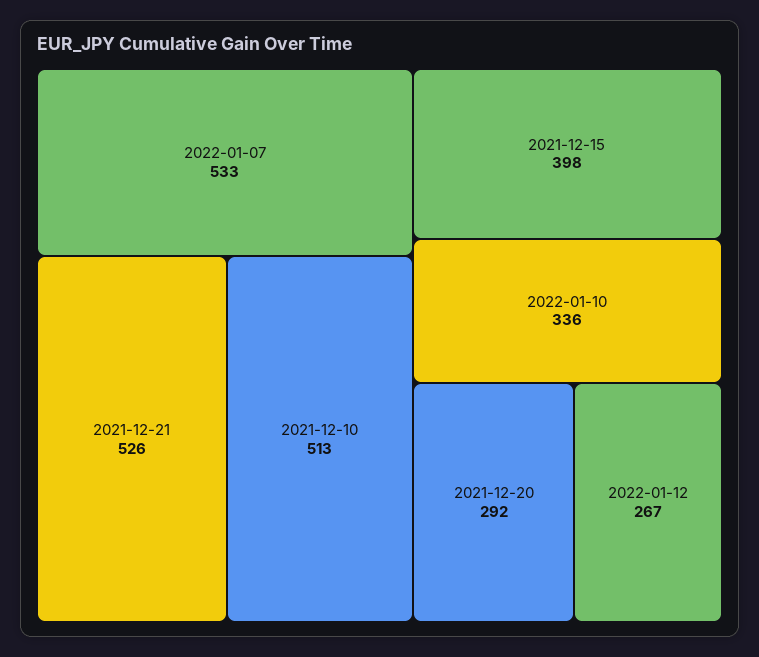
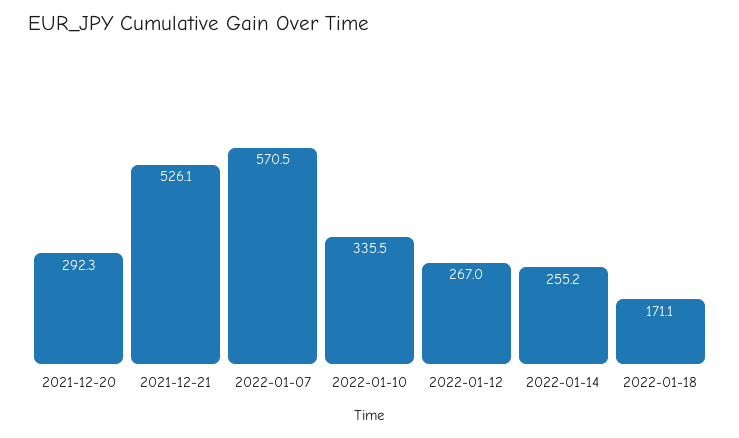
2022-01-07: 533 -> 570.5
2021-12-10: 513 -> none
2021-12-15: 398 -> none
2022-01-14: none -> 255.2
2022-01-18: none -> 171.1

